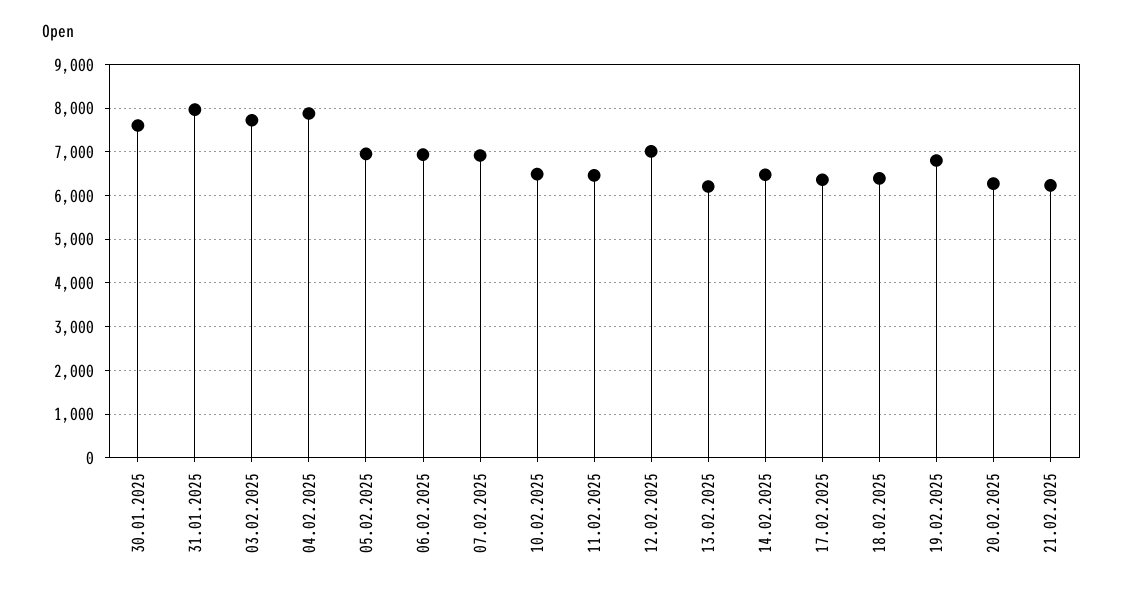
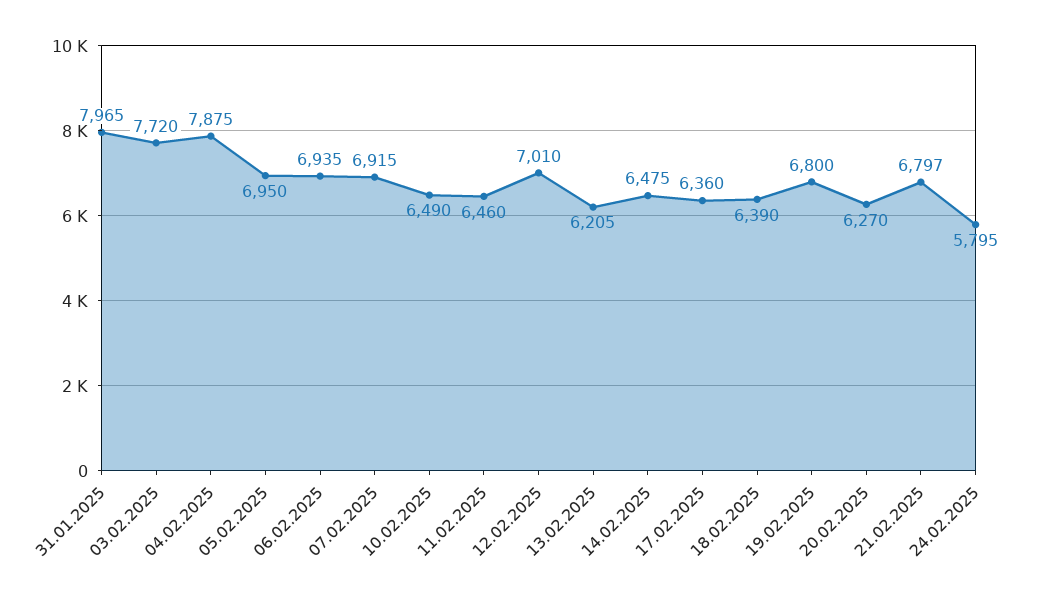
30.01.2025: 7600 -> none
21.02.2025: 6200 -> 6797
24.02.2025: none -> 5795

